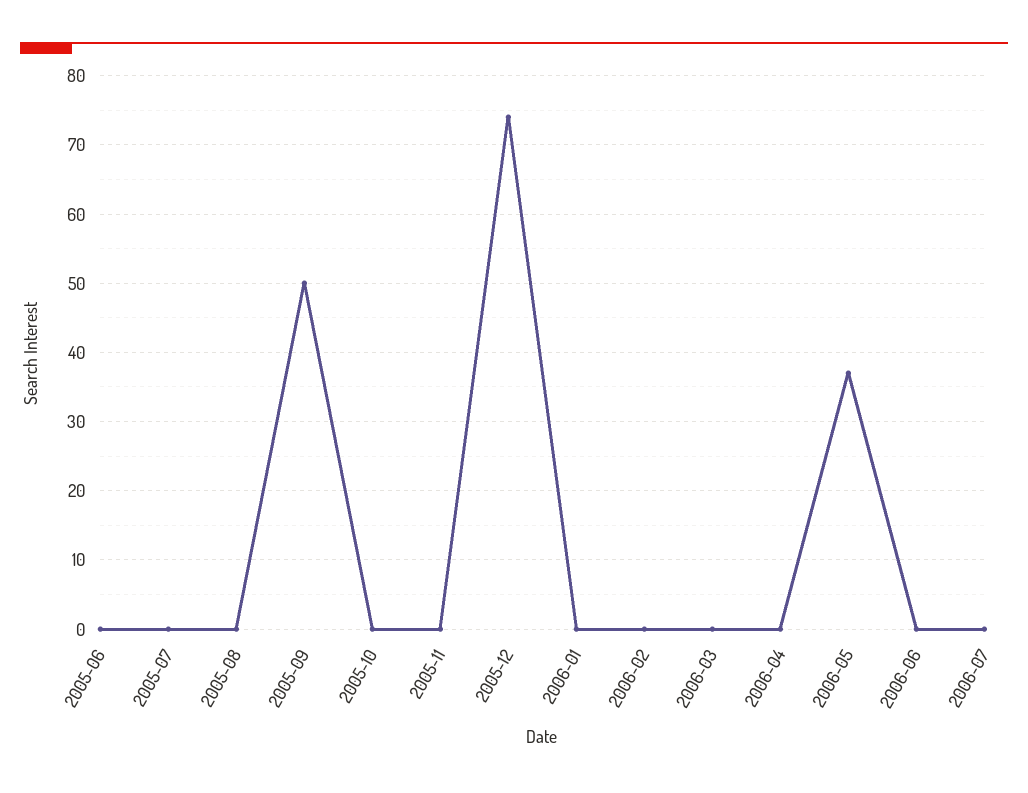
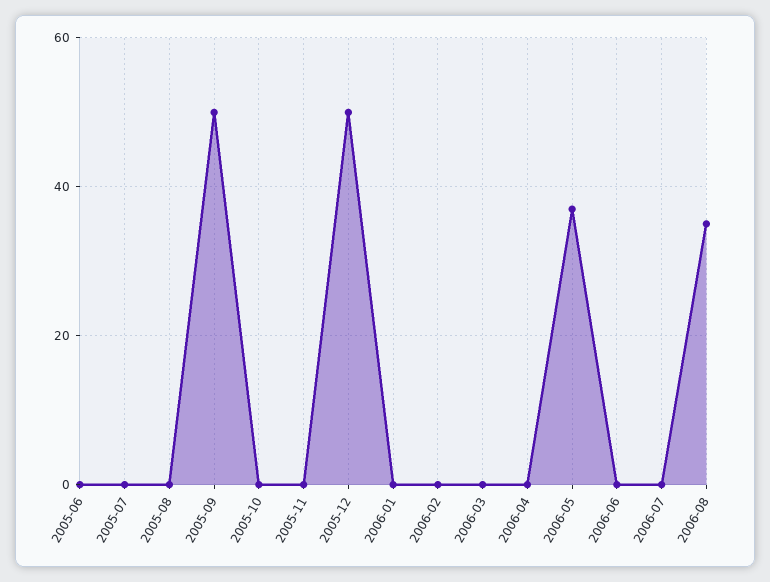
2005-12: 74 -> 50
2006-08: none -> 35

